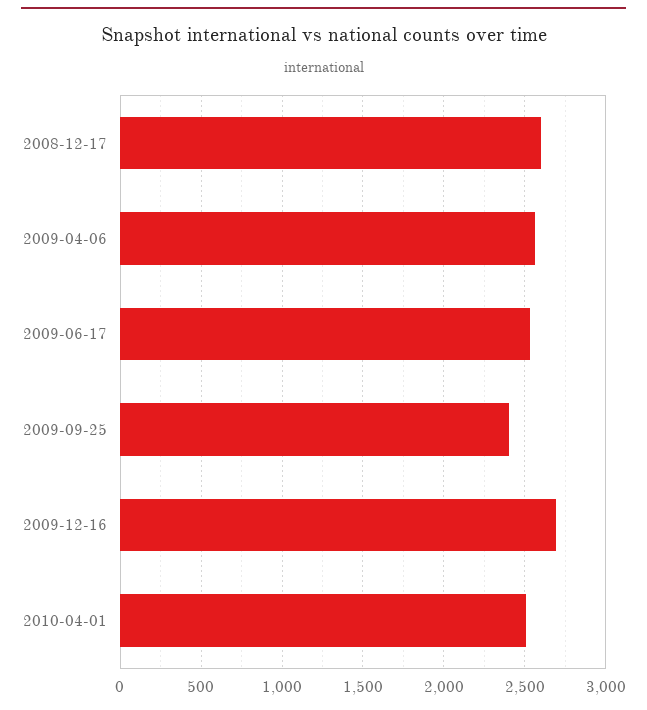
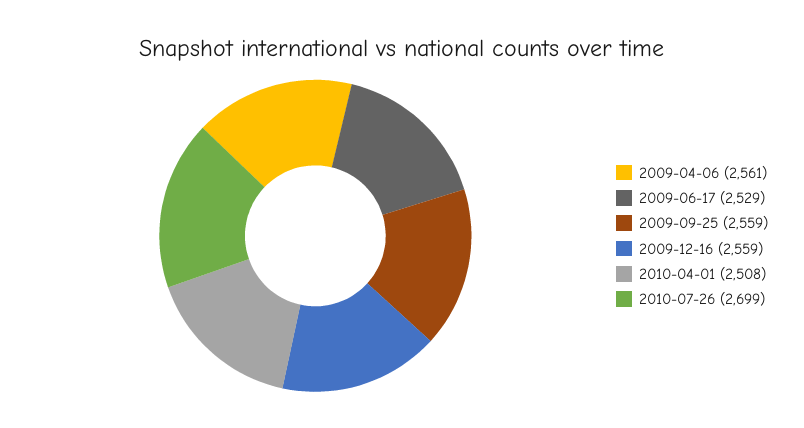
2008-12-17: 2600 -> none
2009-09-25: 2400 -> 2559
2009-12-16: 2700 -> 2559
2010-07-26: none -> 2699

